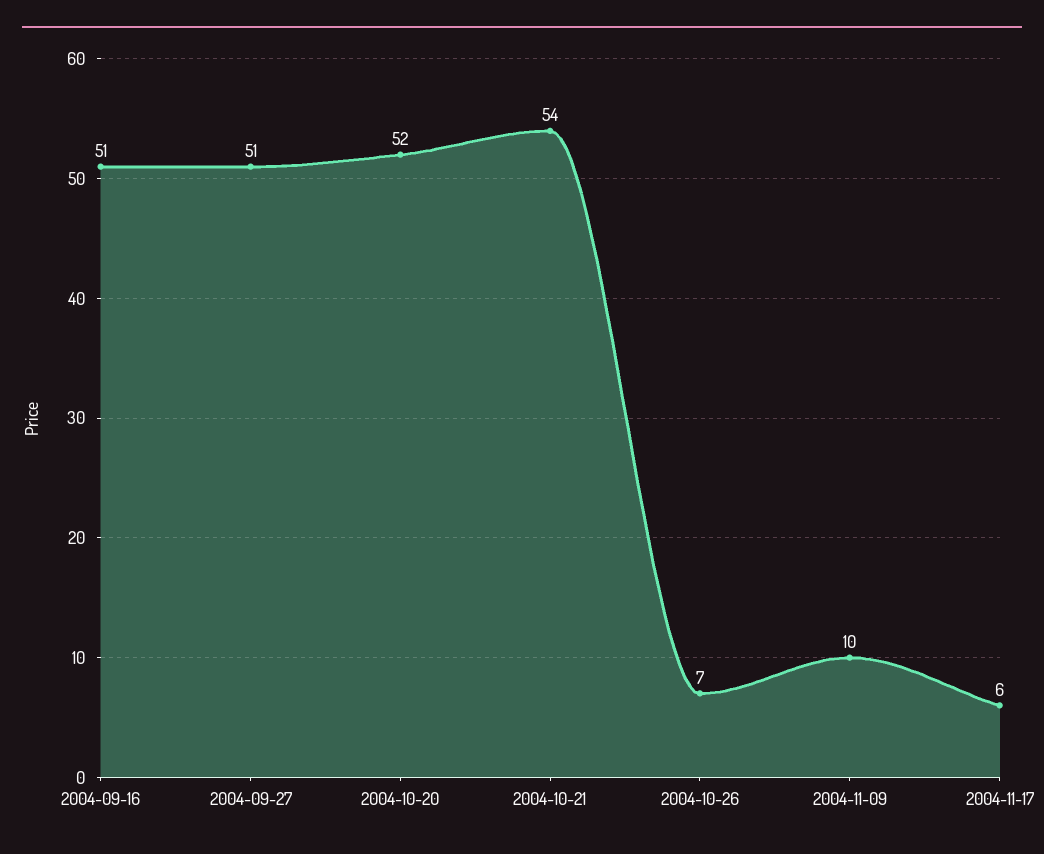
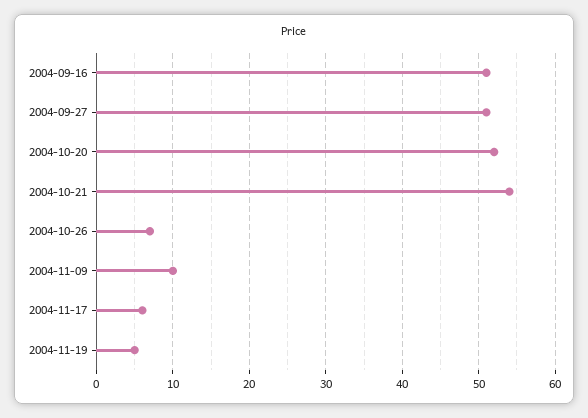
2004-11-19: none -> 5

